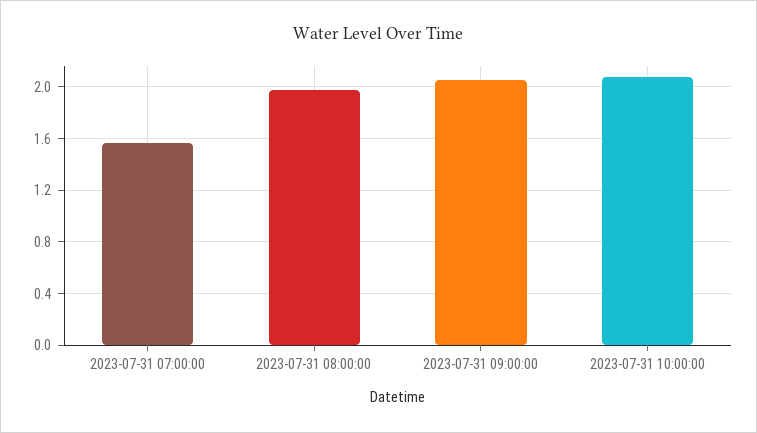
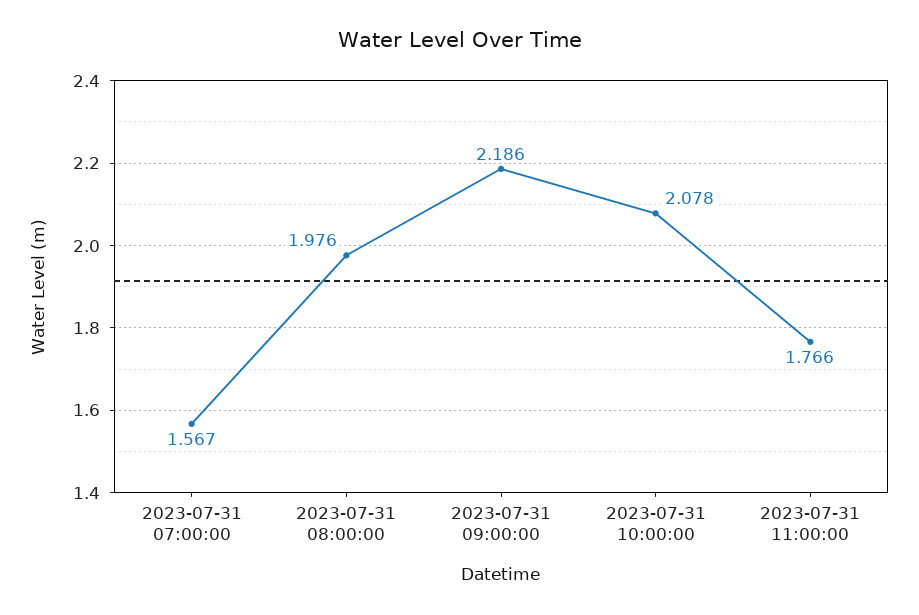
2023-07-31 09:00:00: 2.05 -> 2.186
2023-07-31 11:00:00: none -> 1.766

